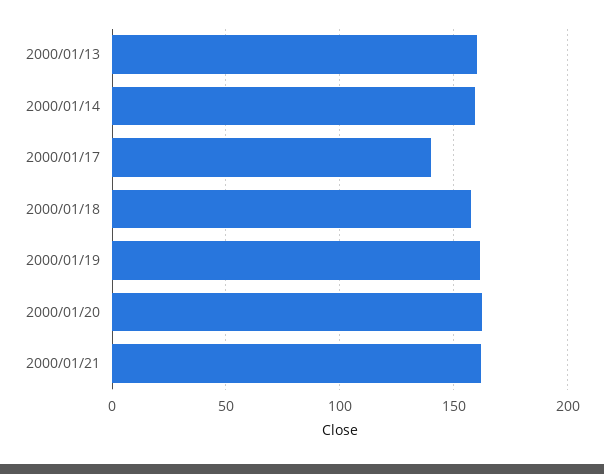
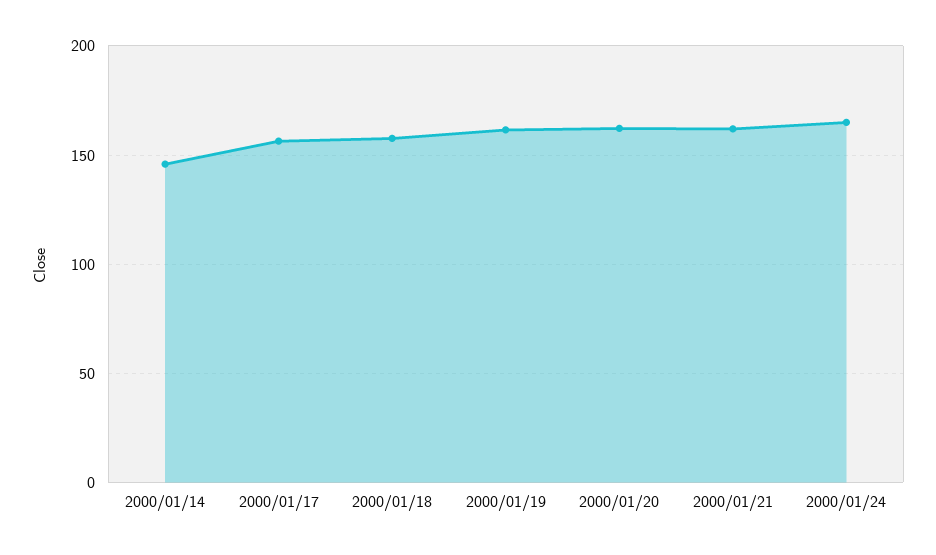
2000/01/13: 160 -> none
2000/01/14: 160 -> 145
2000/01/17: 140 -> 155
2000/01/24: none -> 165

